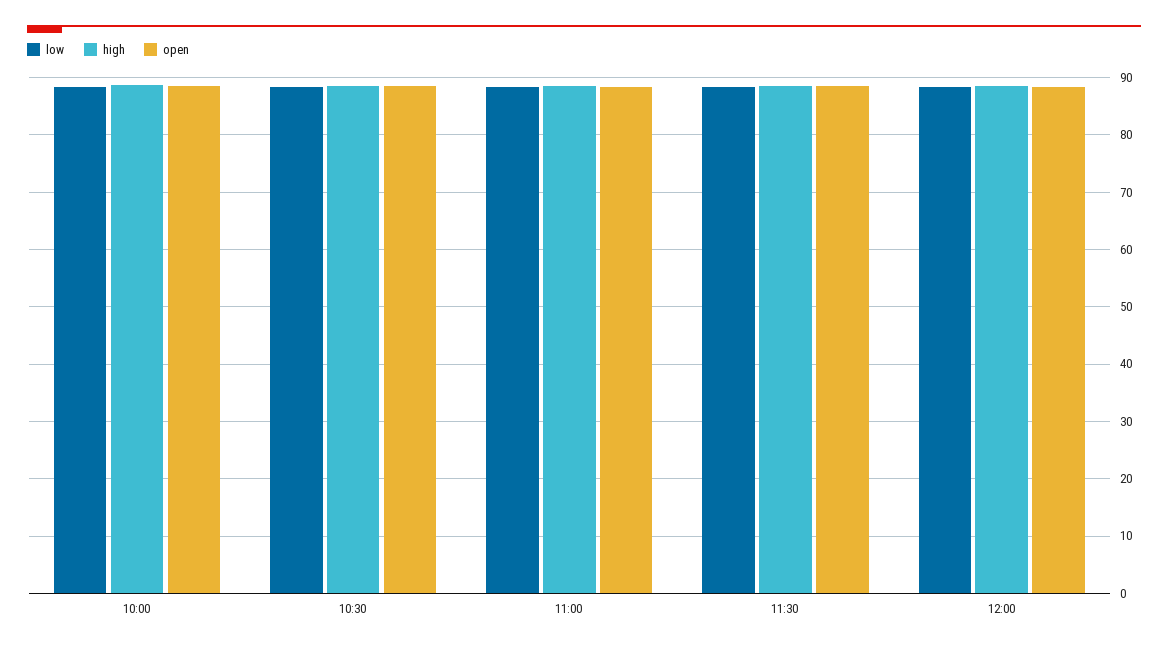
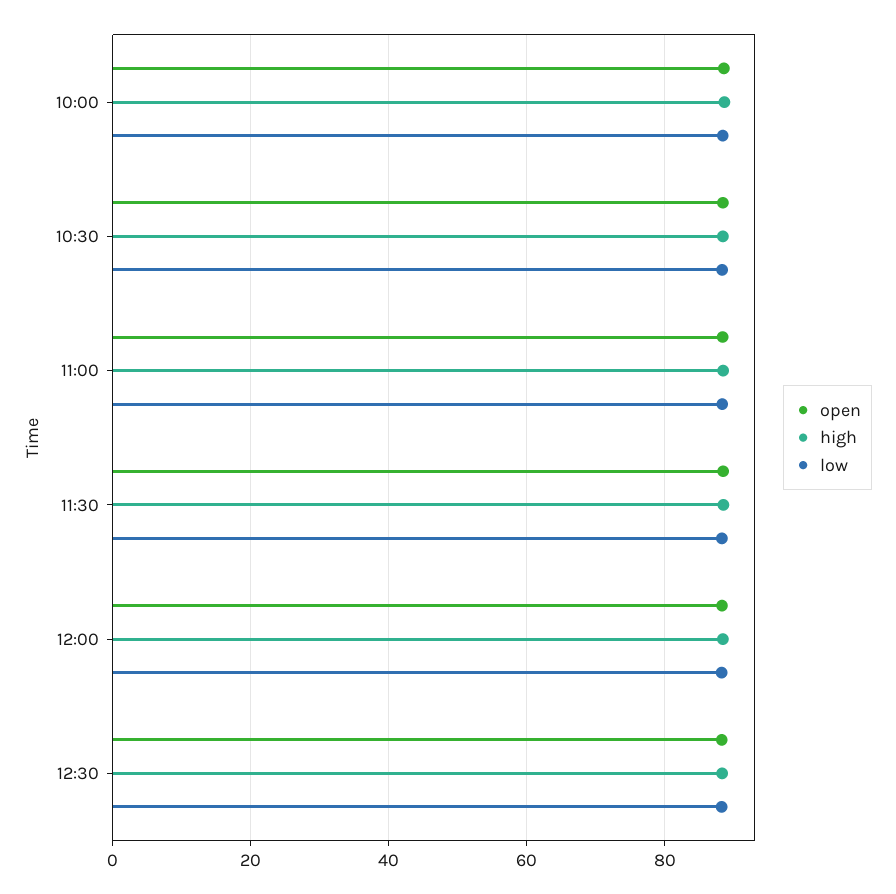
open, 12:30: none -> 88
high, 12:30: none -> 88
low, 12:30: none -> 88

